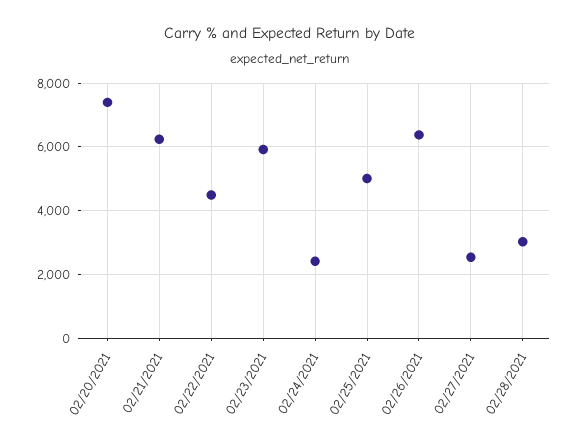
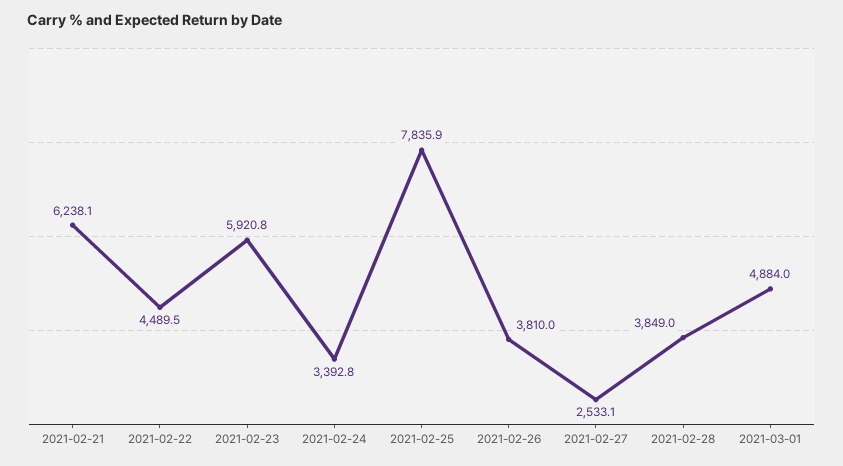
02/20/2021: 7400 -> none
02/24/2021: 2400 -> 3392.8
02/25/2021: 5000 -> 7835.9
02/26/2021: 6400 -> 3810
02/28/2021: 3000 -> 3849
2021-03-01: none -> 4884

